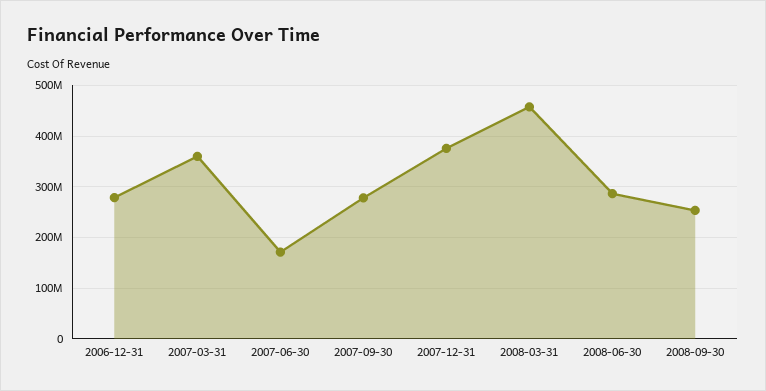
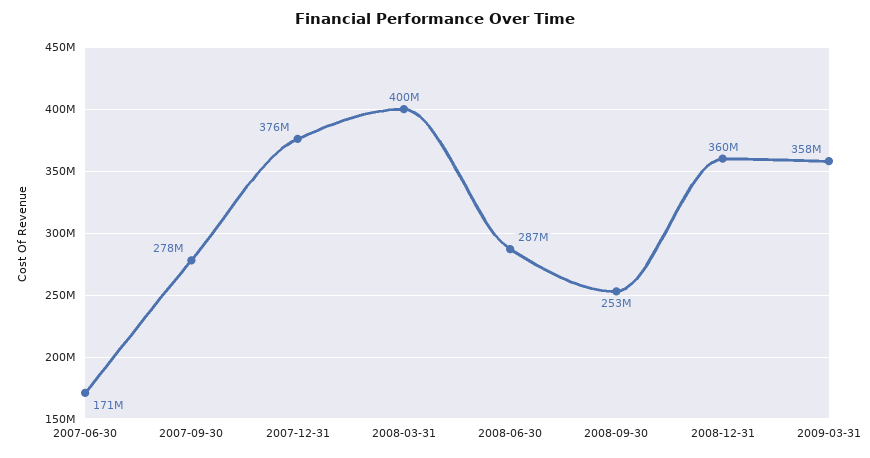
2006-12-31: 280000000 -> none
2007-03-31: 360000000 -> none
2008-03-31: 460000000 -> 400000000
2008-12-31: none -> 360000000
2009-03-31: none -> 358000000

